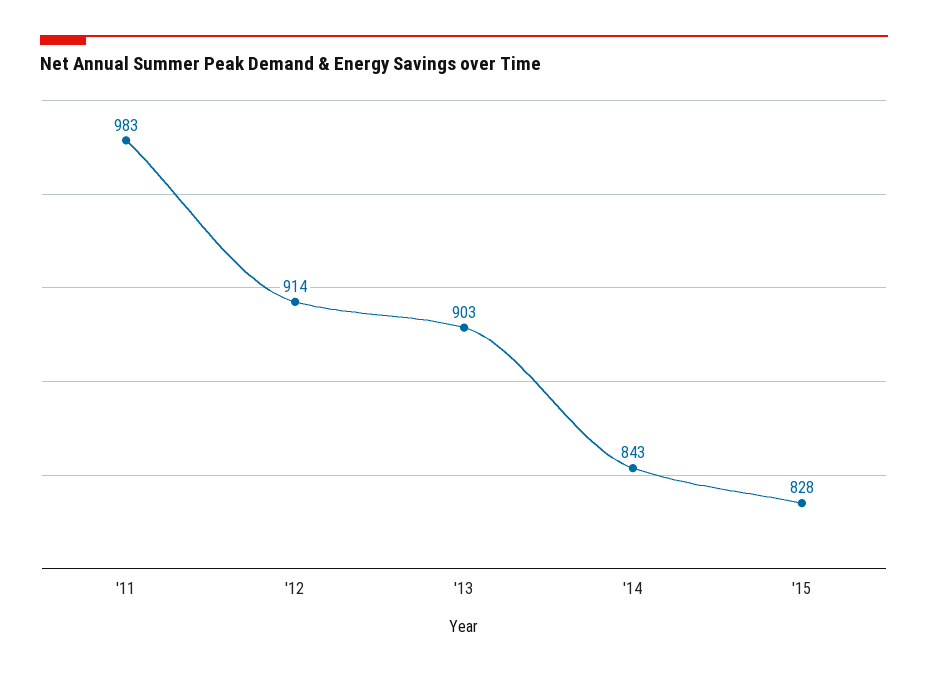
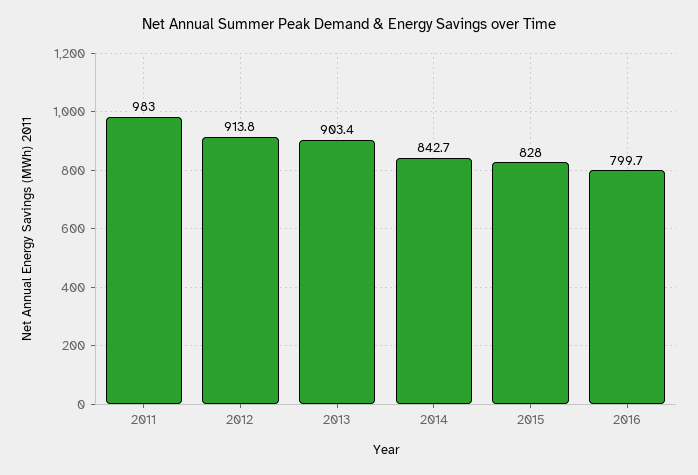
2016: none -> 799.7

